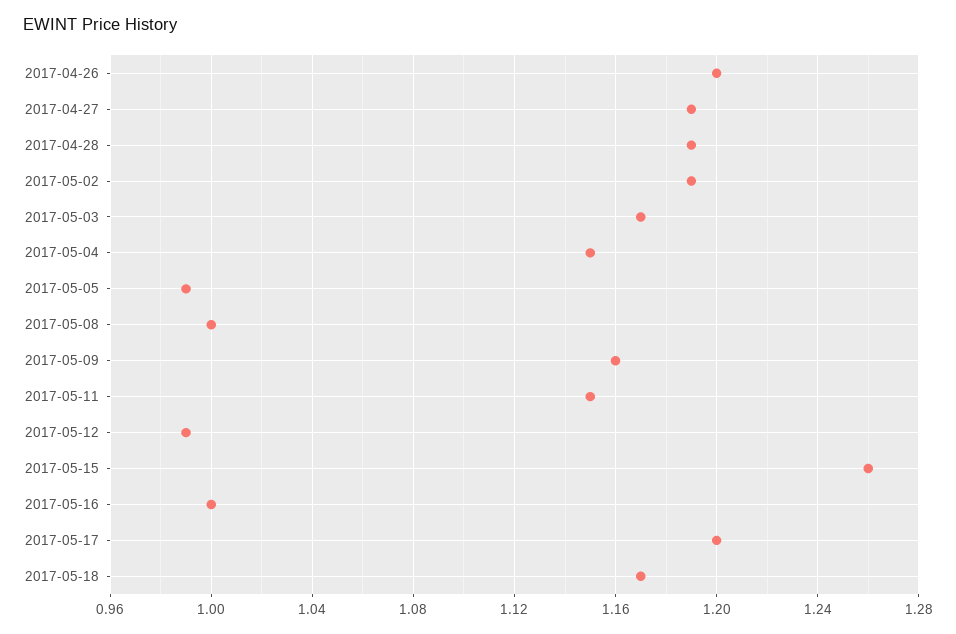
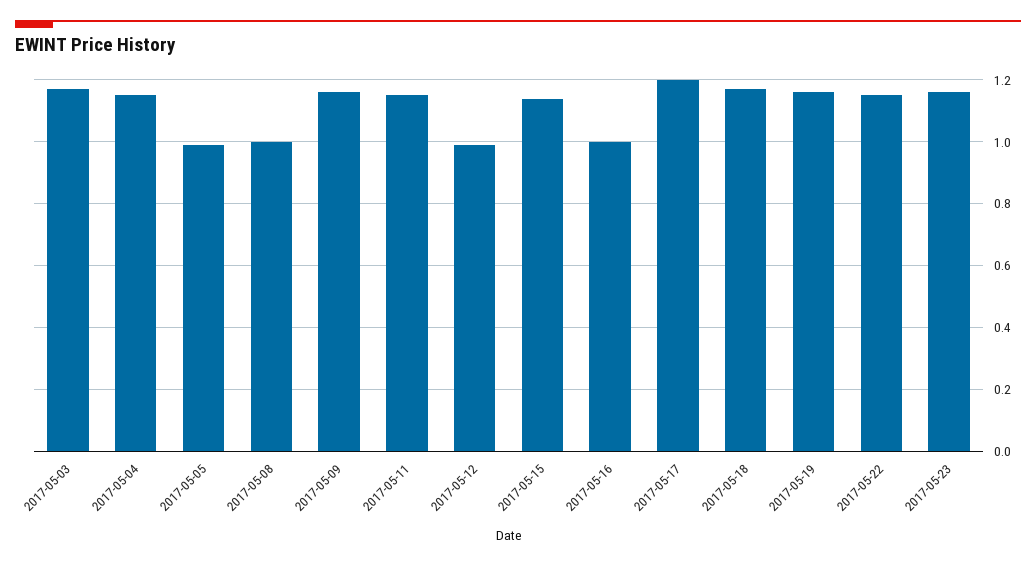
2017-04-26: 1.2 -> none
2017-04-27: 1.19 -> none
2017-04-28: 1.19 -> none
2017-05-02: 1.19 -> none
2017-05-15: 1.26 -> 1.15
2017-05-19: none -> 1.15
2017-05-22: none -> 1.15
2017-05-23: none -> 1.15

